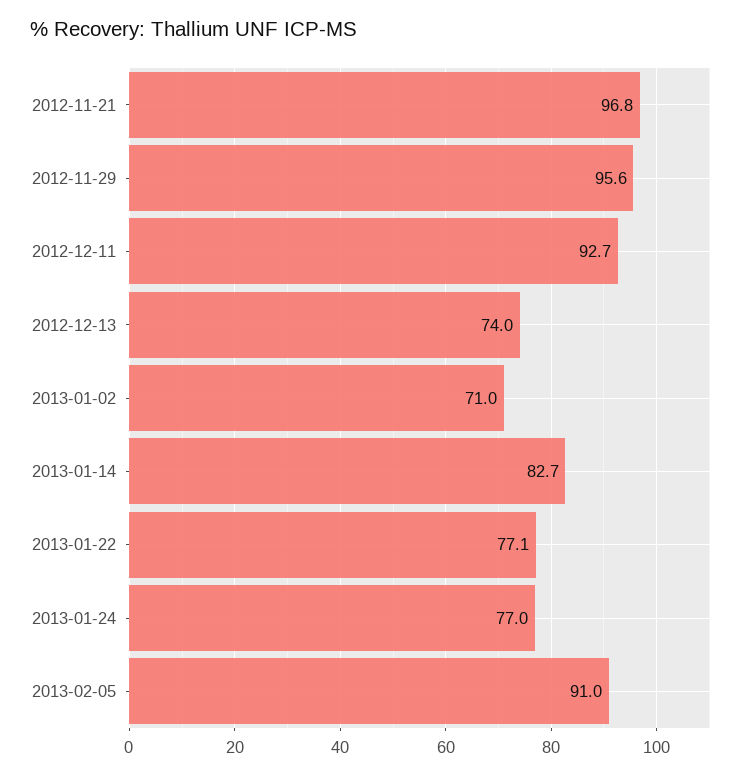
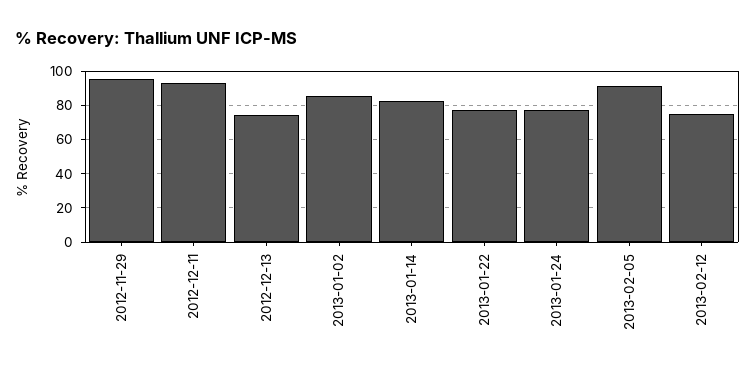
2012-11-21: 96.8 -> none
2013-01-02: 71 -> 85
2013-02-12: none -> 75

